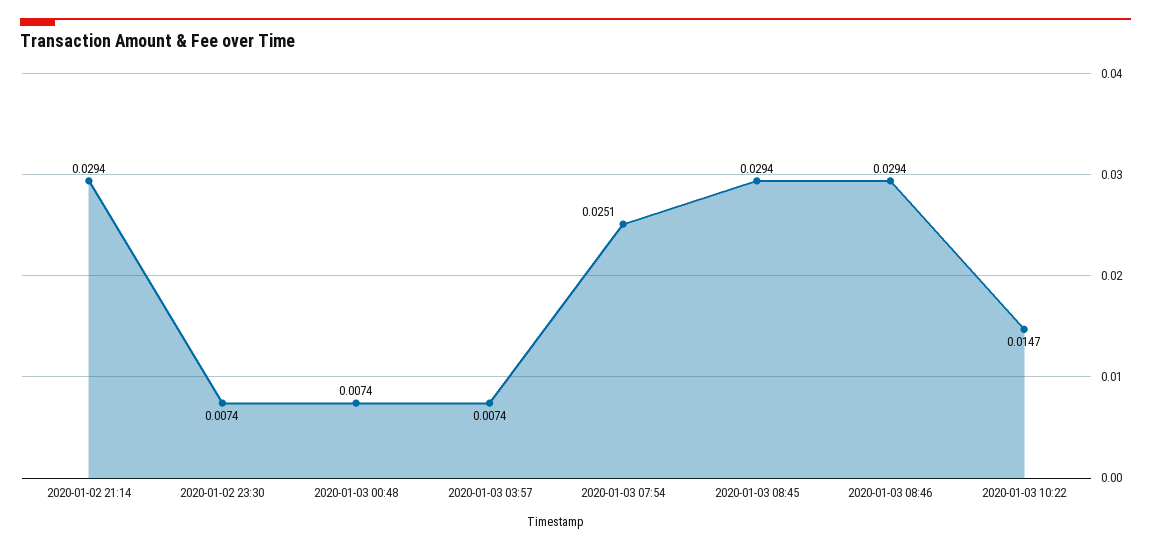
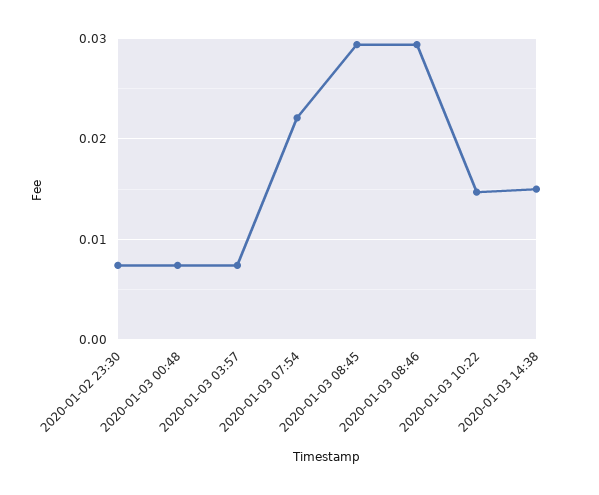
2020-01-02 21:14: 0.0294 -> none
2020-01-03 07:54: 0.0251 -> 0.022
2020-01-03 14:38: none -> 0.015

